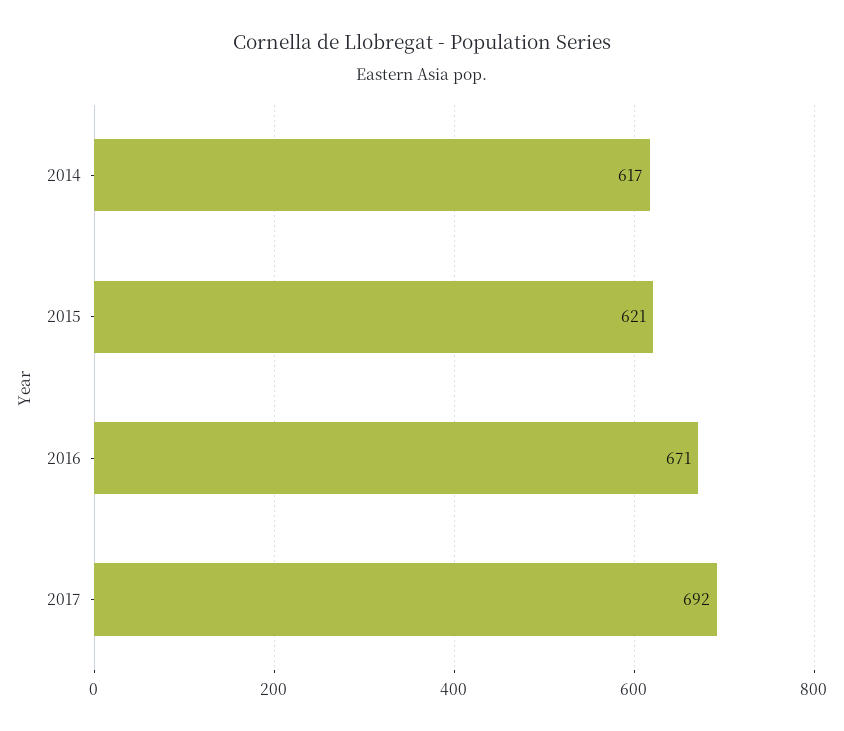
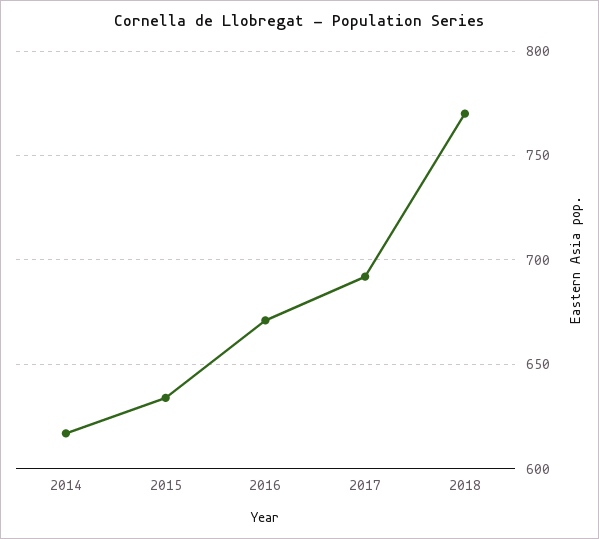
2015: 621 -> 635
2018: none -> 770

